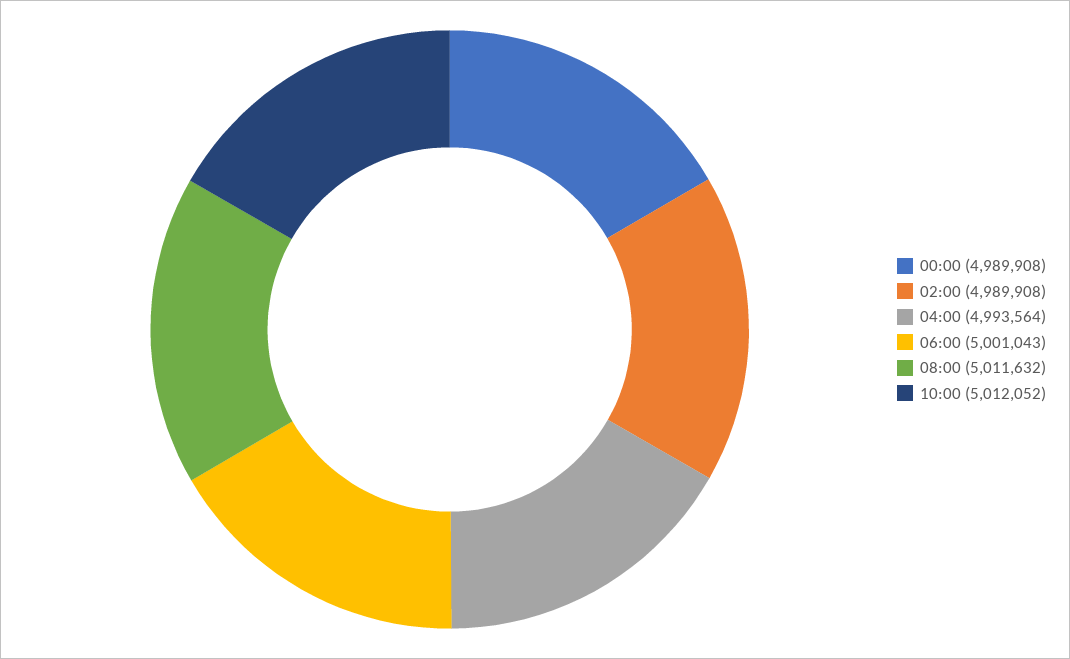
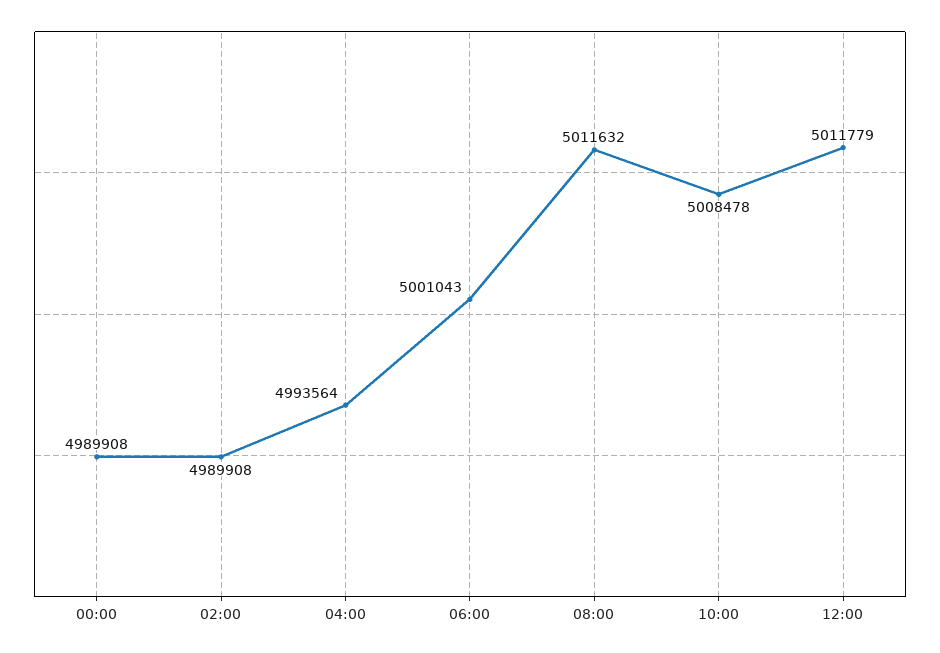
10:00: 5012052 -> 5008478
12:00: none -> 5011779

